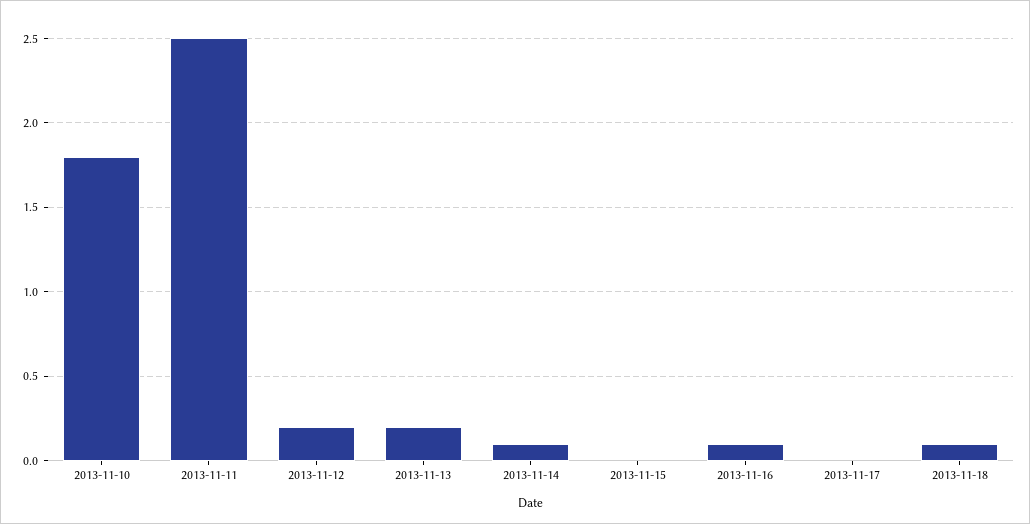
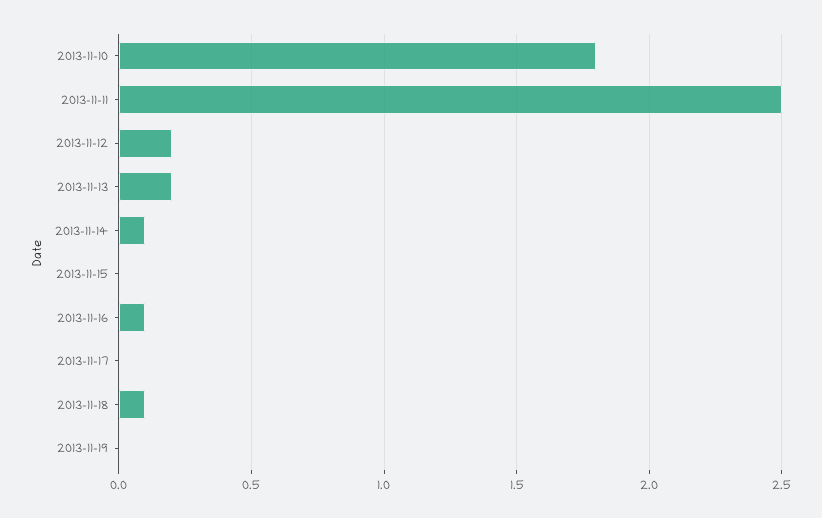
2013-11-19: none -> 0

